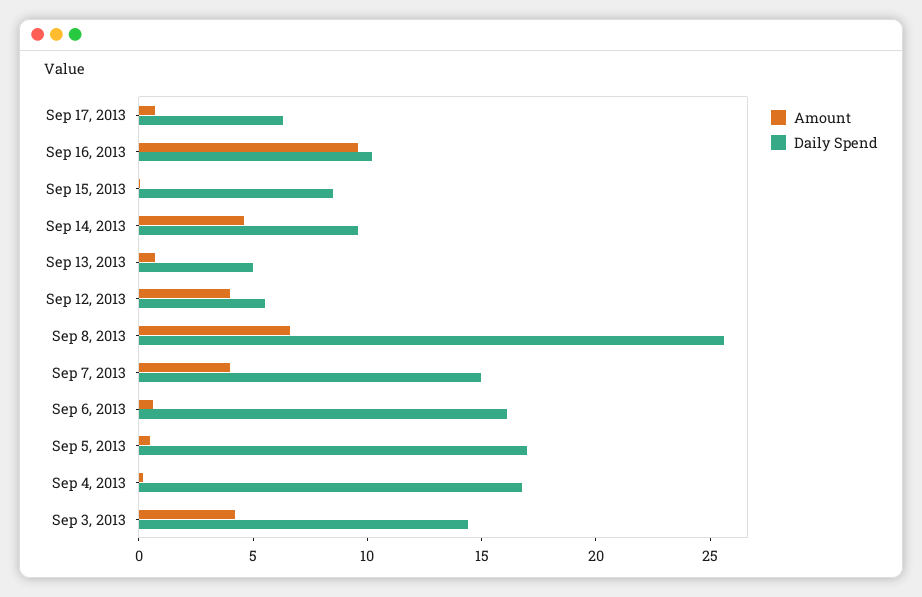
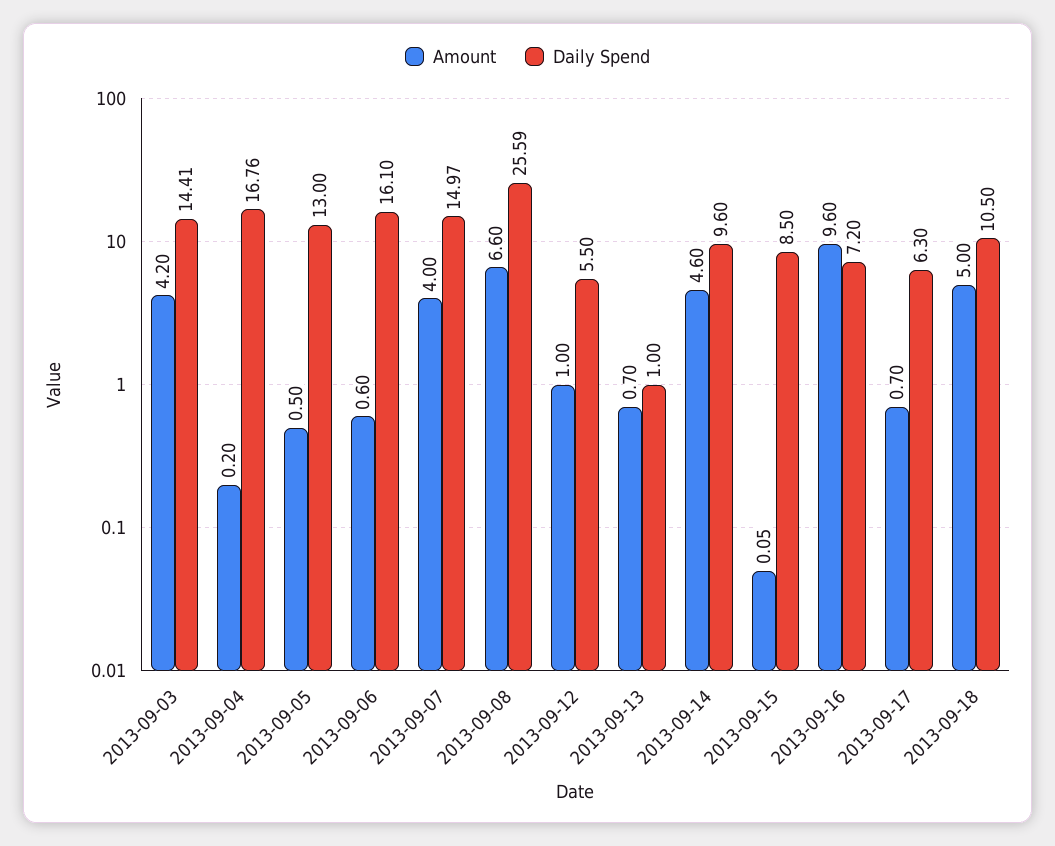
Daily Spend, Sep 16, 2013: 10 -> 7.2
Daily Spend, Sep 13, 2013: 5 -> 1
Amount, Sep 12, 2013: 4 -> 1
Daily Spend, Sep 5, 2013: 17 -> 13
Amount, 2013-09-18: none -> 5
Daily Spend, 2013-09-18: none -> 10.5

